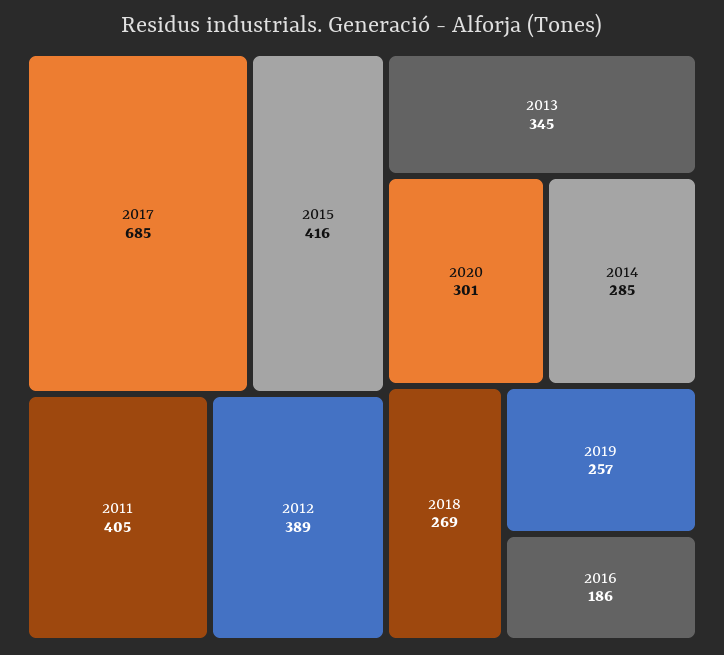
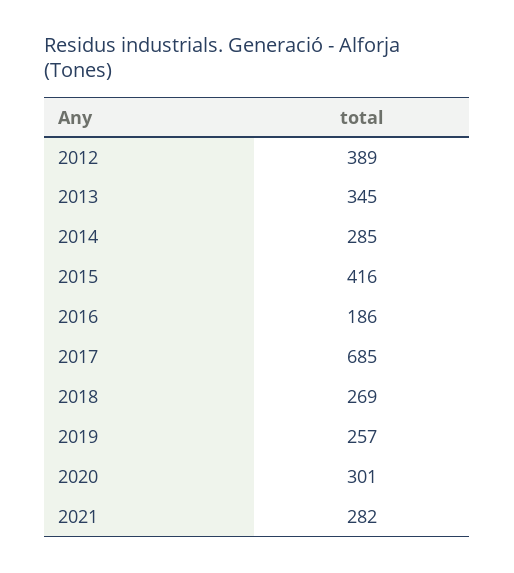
2011: 405 -> none
2021: none -> 282

